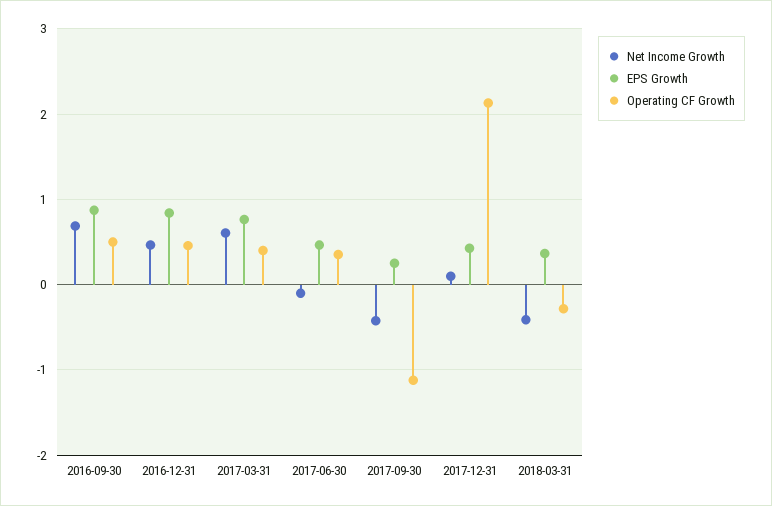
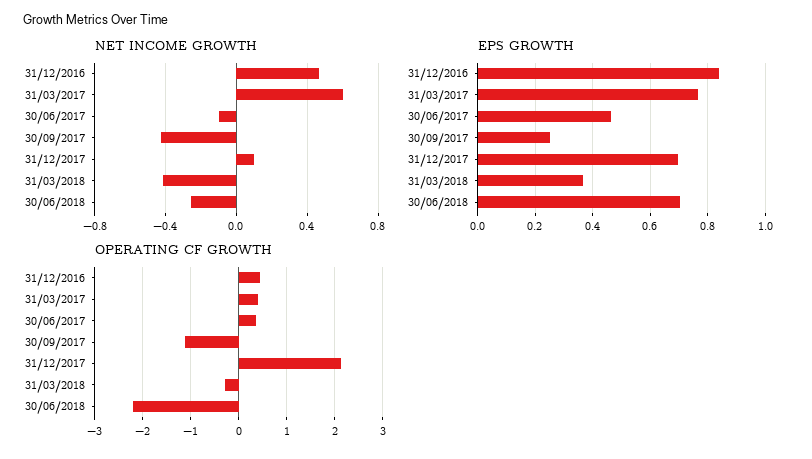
Net Income Growth, 2016-09-30: 0.7 -> none
EPS Growth, 2016-09-30: 0.9 -> none
Operating CF Growth, 2016-09-30: 0.5 -> none
EPS Growth, 2017-12-31: 0.4 -> 0.7
Net Income Growth, 30/06/2018: none -> -0.25
EPS Growth, 30/06/2018: none -> 0.7
Operating CF Growth, 30/06/2018: none -> -2.2

